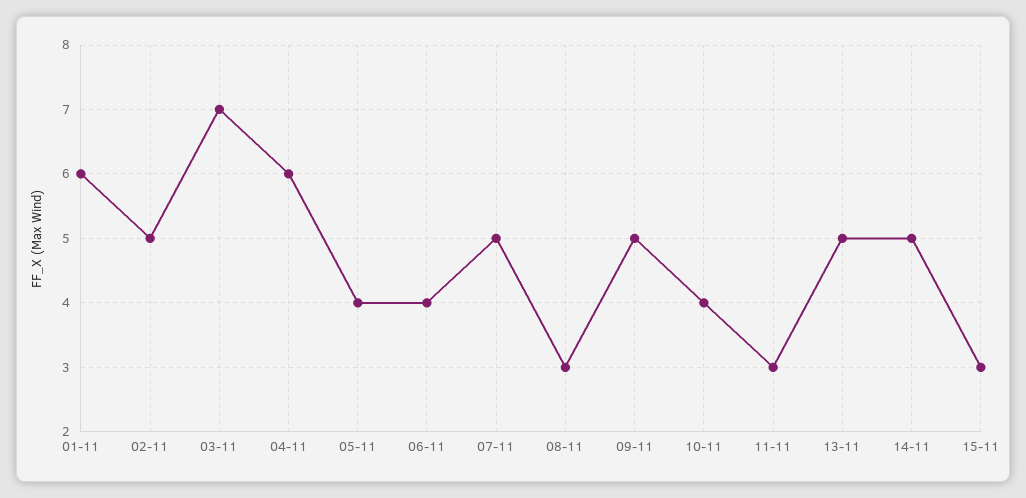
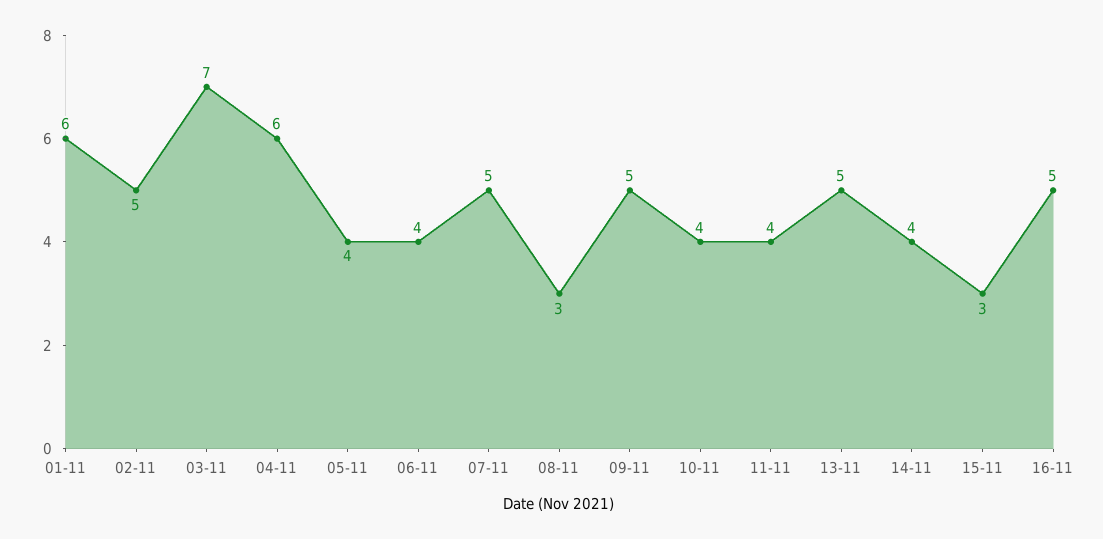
11-11: 3 -> 4
14-11: 5 -> 4
16-11: none -> 5

